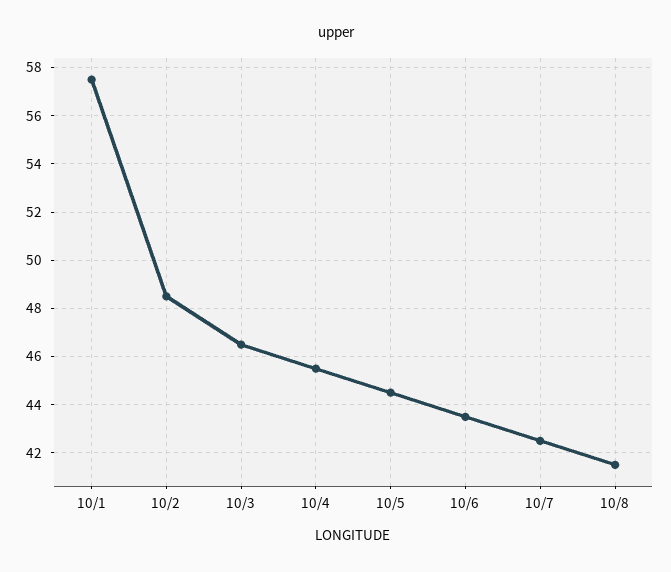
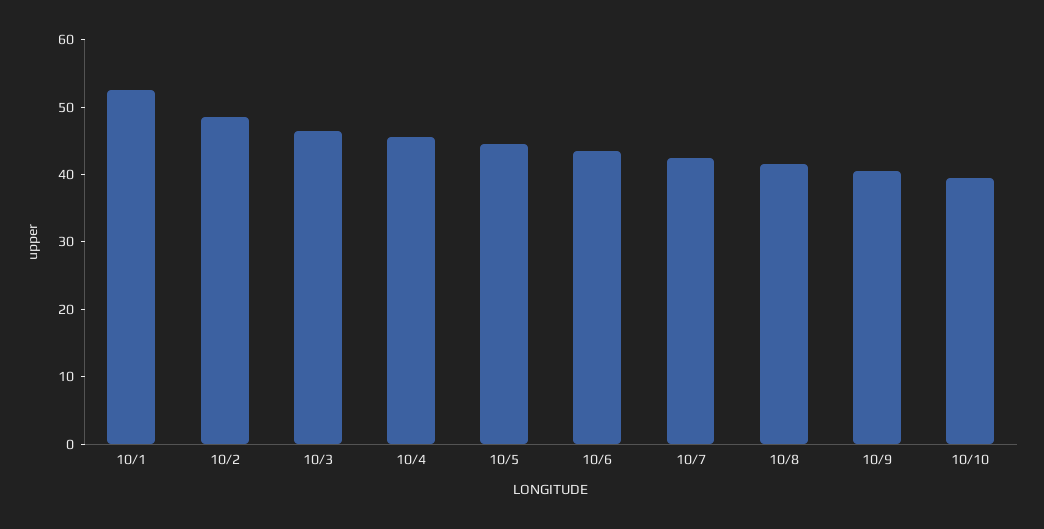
10/1: 57.5 -> 52
10/9: none -> 40
10/10: none -> 40

